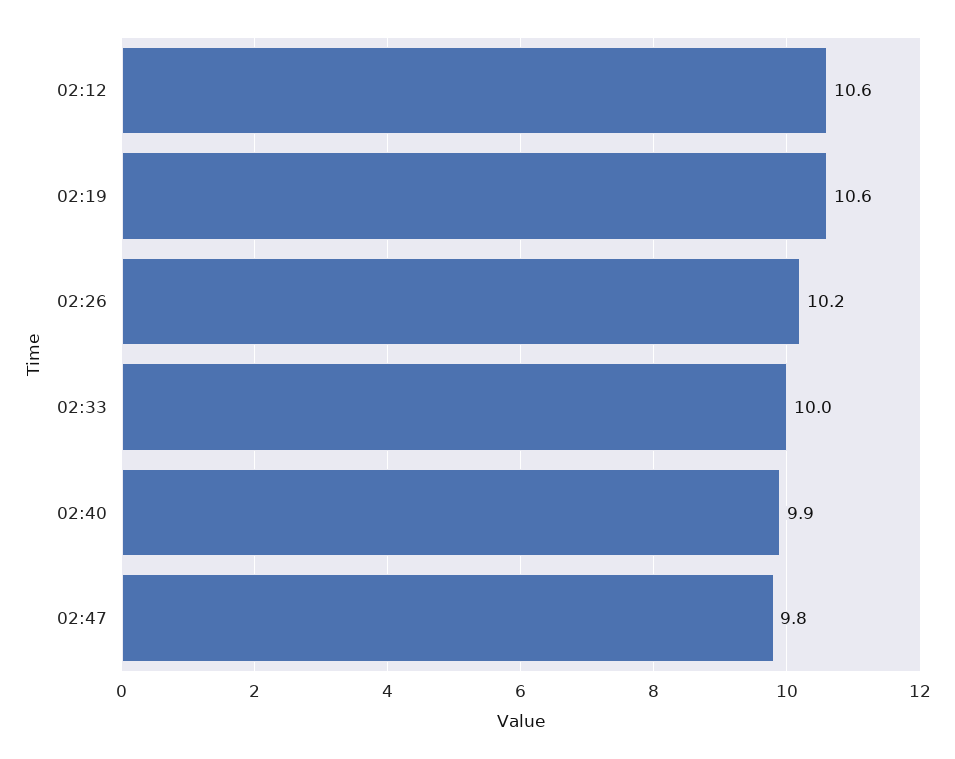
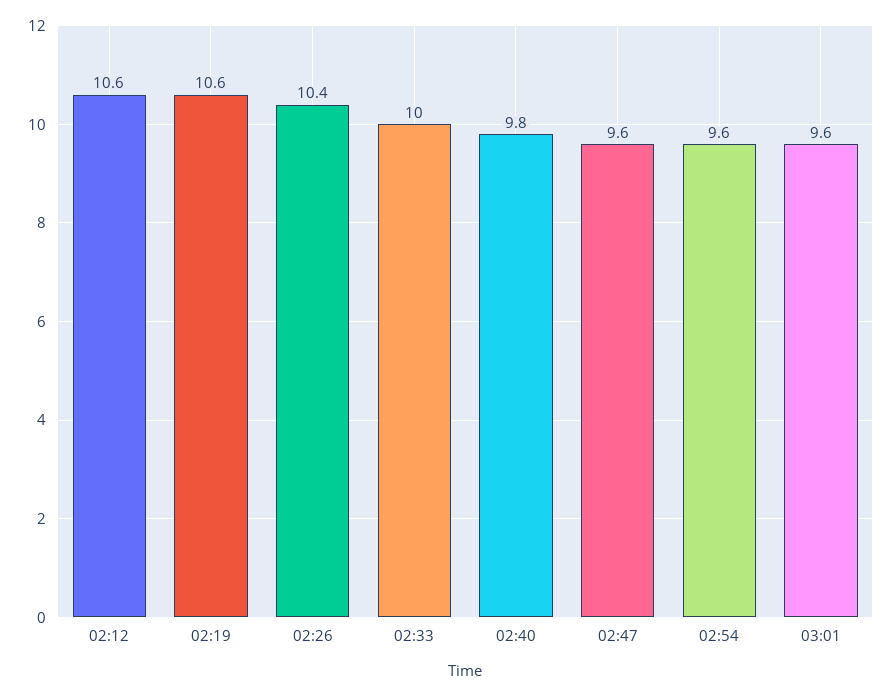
02:26: 10.2 -> 10.4
02:40: 9.9 -> 9.8
02:47: 9.8 -> 9.6
02:54: none -> 9.6
03:01: none -> 9.6

